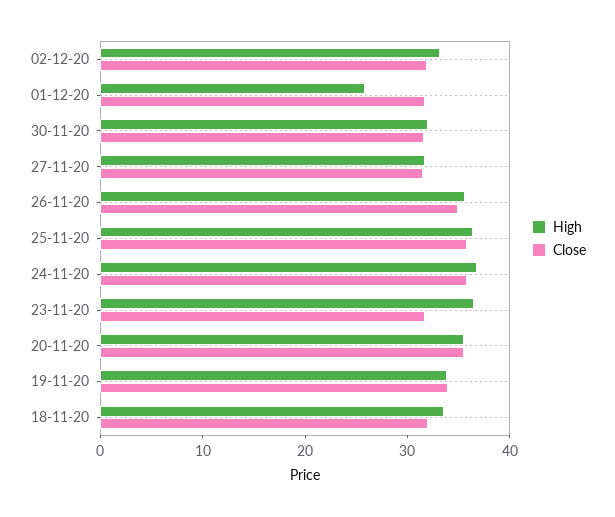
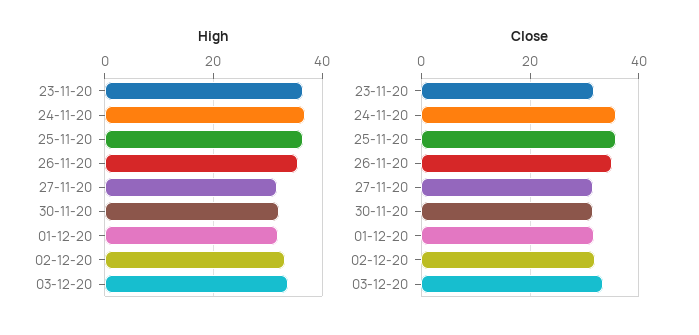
High, 01-12-20: 26 -> 32
High, 20-11-20: 36 -> none
Close, 20-11-20: 36 -> none
High, 19-11-20: 34 -> none
Close, 19-11-20: 34 -> none
High, 18-11-20: 34 -> none
Close, 18-11-20: 32 -> none
High, 03-12-20: none -> 34
Close, 03-12-20: none -> 34

